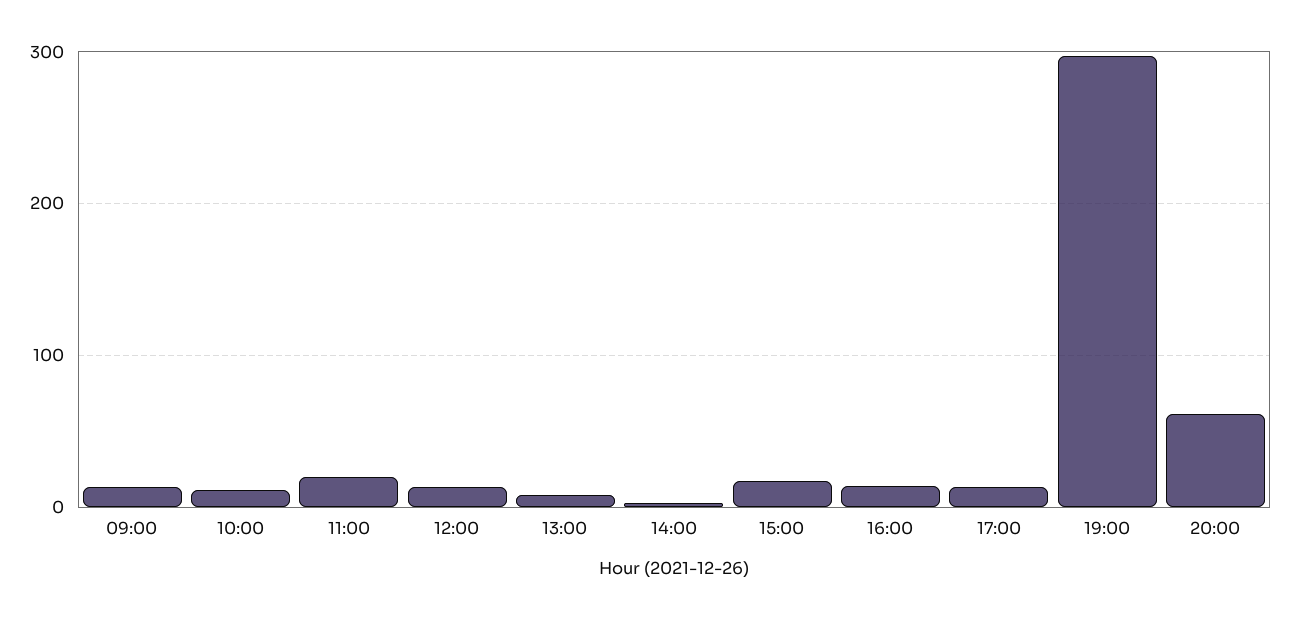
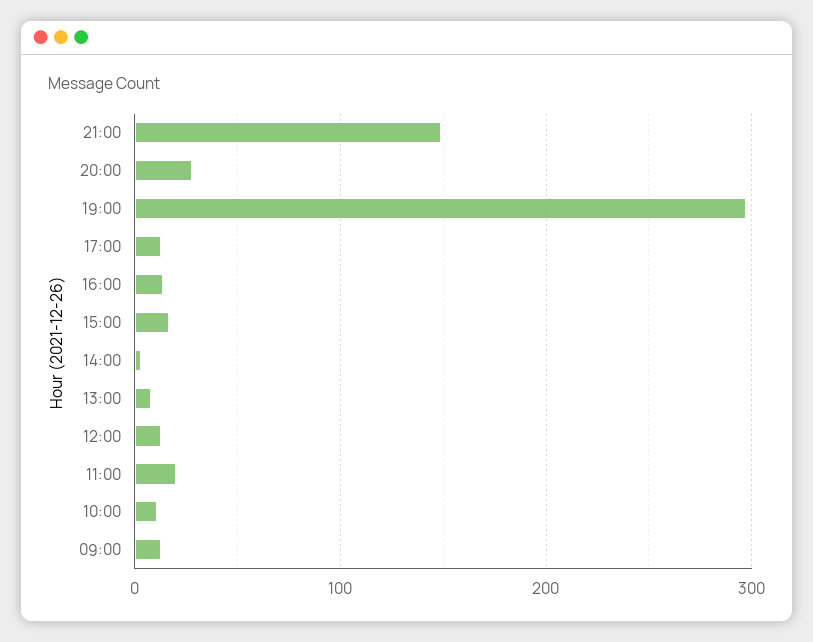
20:00: 60 -> 30
21:00: none -> 150

